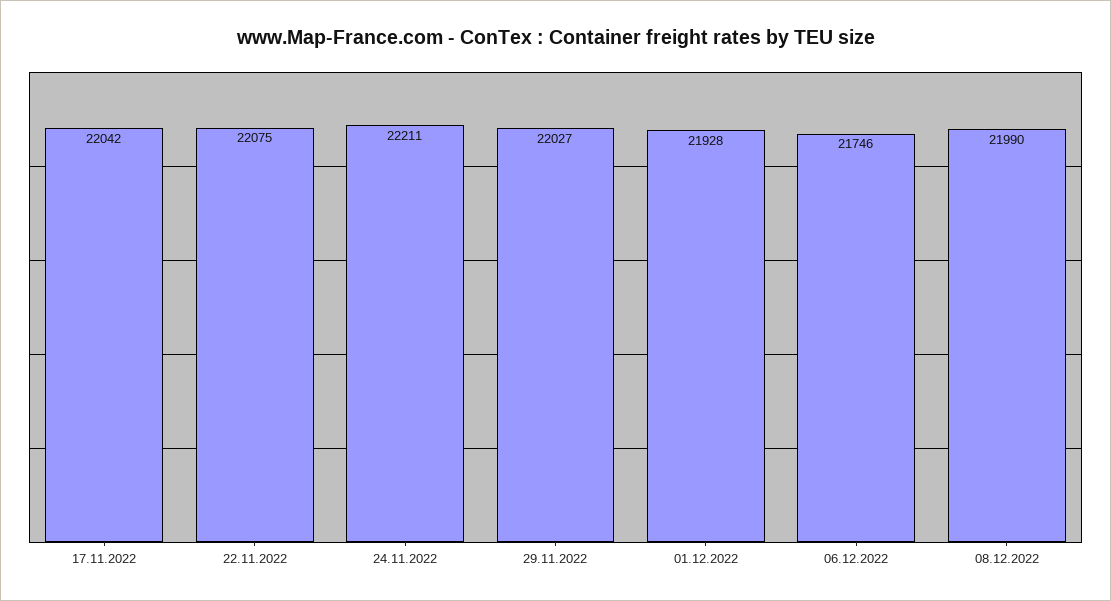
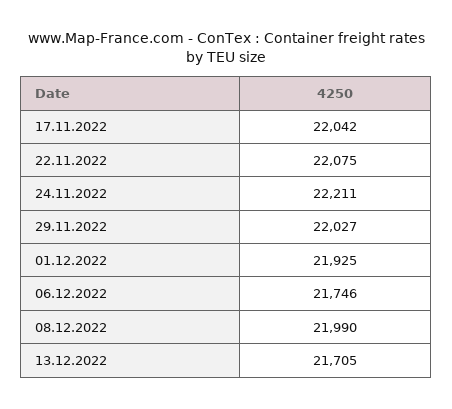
01.12.2022: 21928 -> 21925
13.12.2022: none -> 21705

